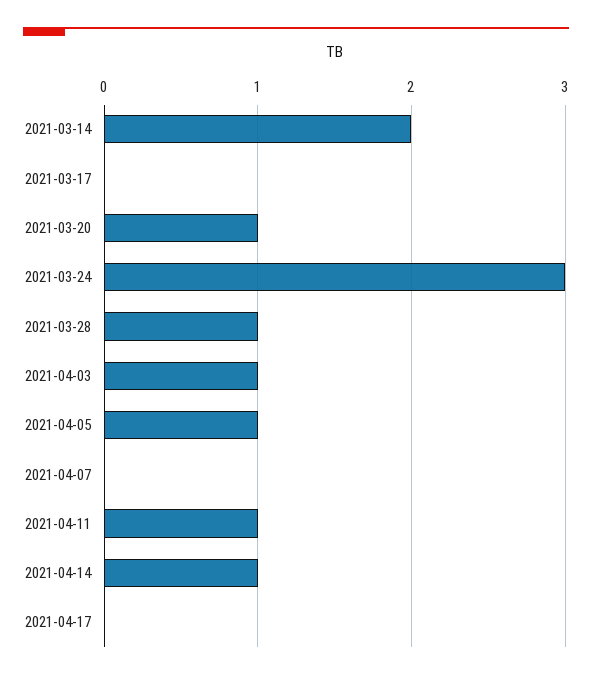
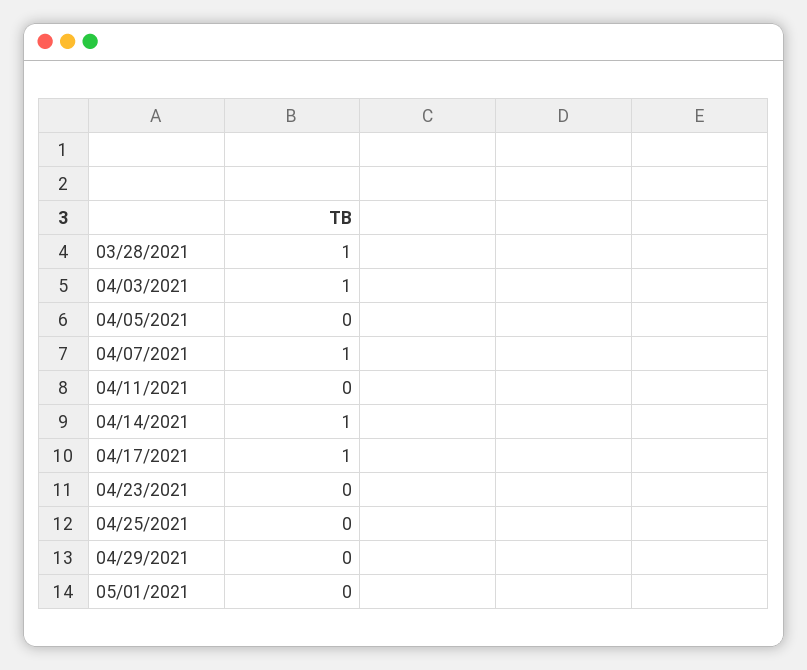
2021-03-14: 2 -> none
2021-03-17: 0 -> none
2021-03-20: 1 -> none
2021-03-24: 3 -> none
2021-04-05: 1 -> 0
2021-04-07: 0 -> 1
2021-04-11: 1 -> 0
2021-04-17: 0 -> 1
04/23/2021: none -> 0
04/25/2021: none -> 0
04/29/2021: none -> 0
05/01/2021: none -> 0

